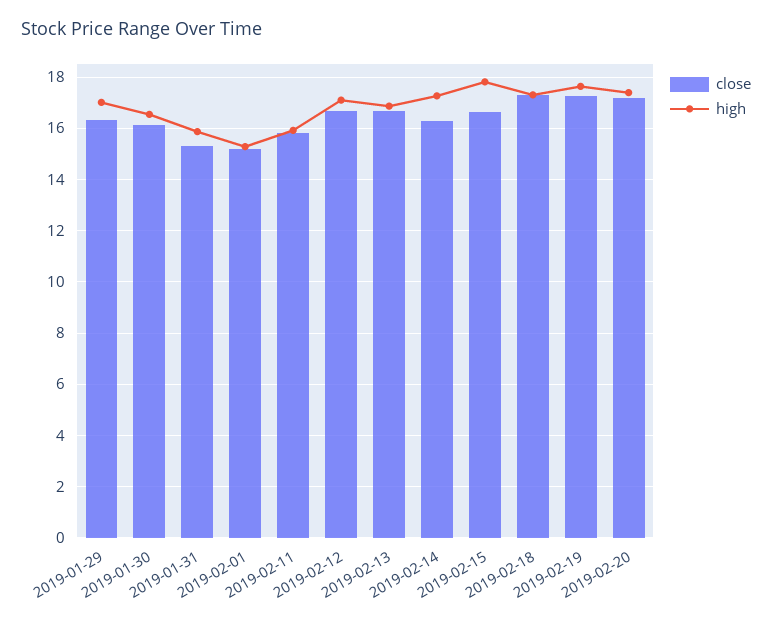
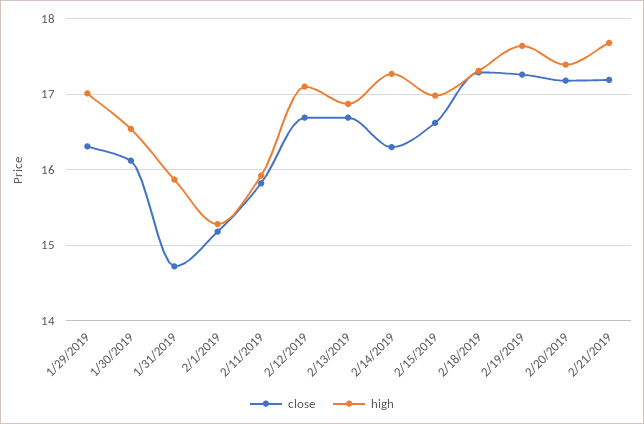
close, 2019-01-31: 15.25 -> 14.7
high, 2019-02-15: 17.75 -> 17
close, 2/21/2019: none -> 17.2
high, 2/21/2019: none -> 17.7

